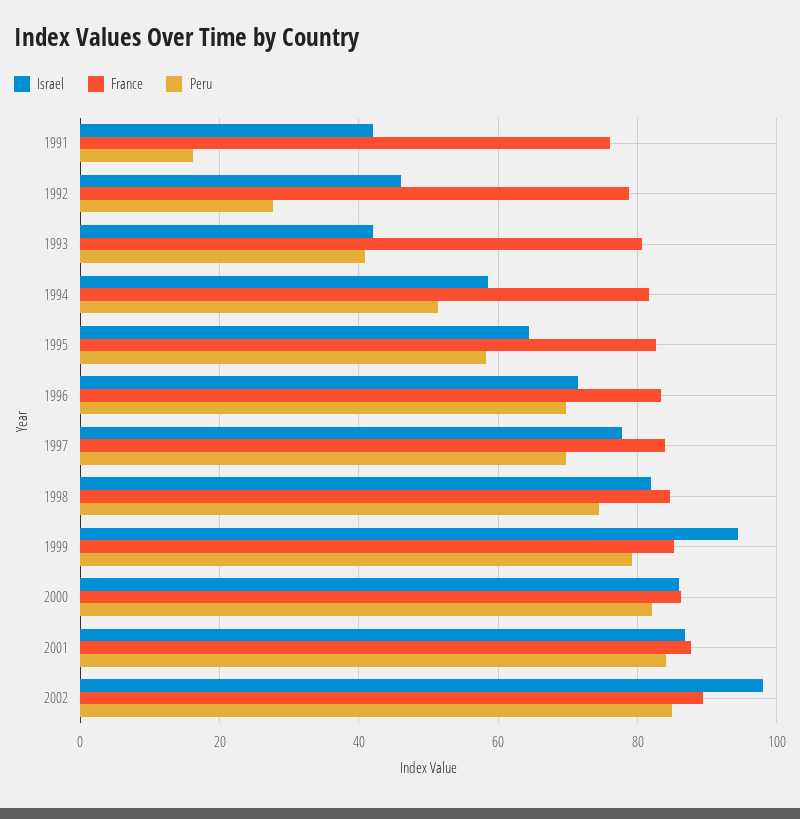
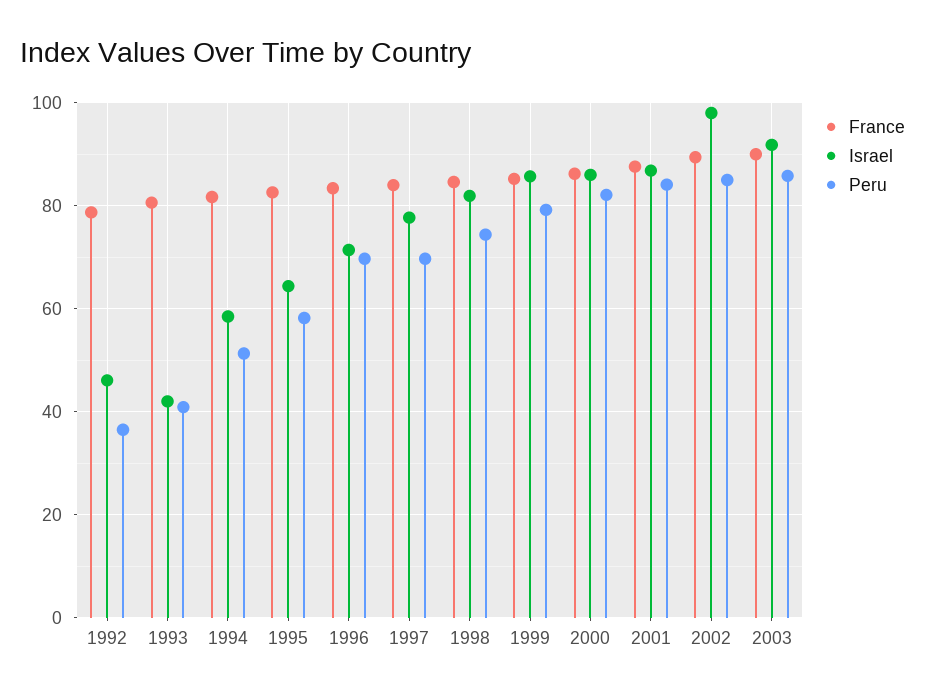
Israel, 1991: 42 -> none
France, 1991: 76 -> none
Peru, 1991: 16 -> none
Peru, 1992: 28 -> 36
Israel, 1999: 94 -> 86
France, 2003: none -> 90
Israel, 2003: none -> 92
Peru, 2003: none -> 86

